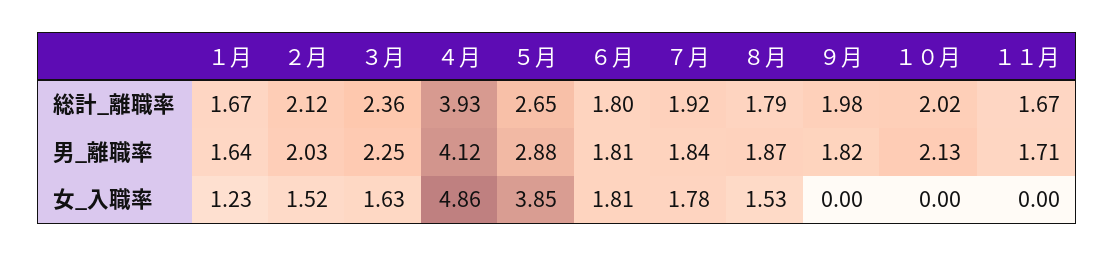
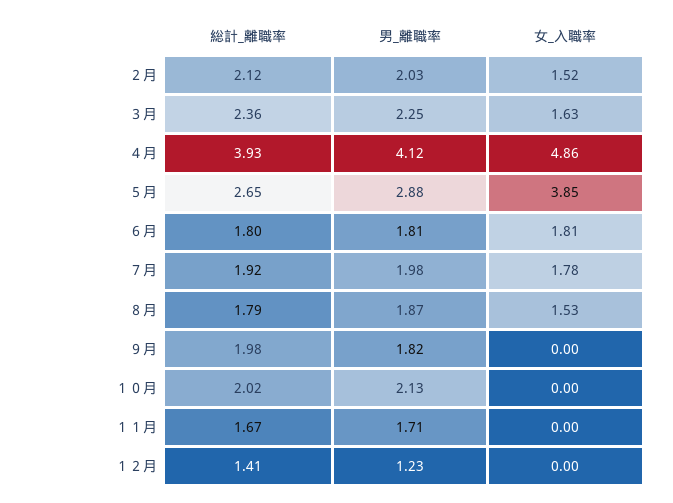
１月, 総計_離職率: 1.67 -> none
１月, 男_離職率: 1.64 -> none
７月, 男_離職率: 1.84 -> 1.98
１月, 女_入職率: 1.23 -> none
１２月, 総計_離職率: none -> 1.41
１２月, 男_離職率: none -> 1.23
１２月, 女_入職率: none -> 0

